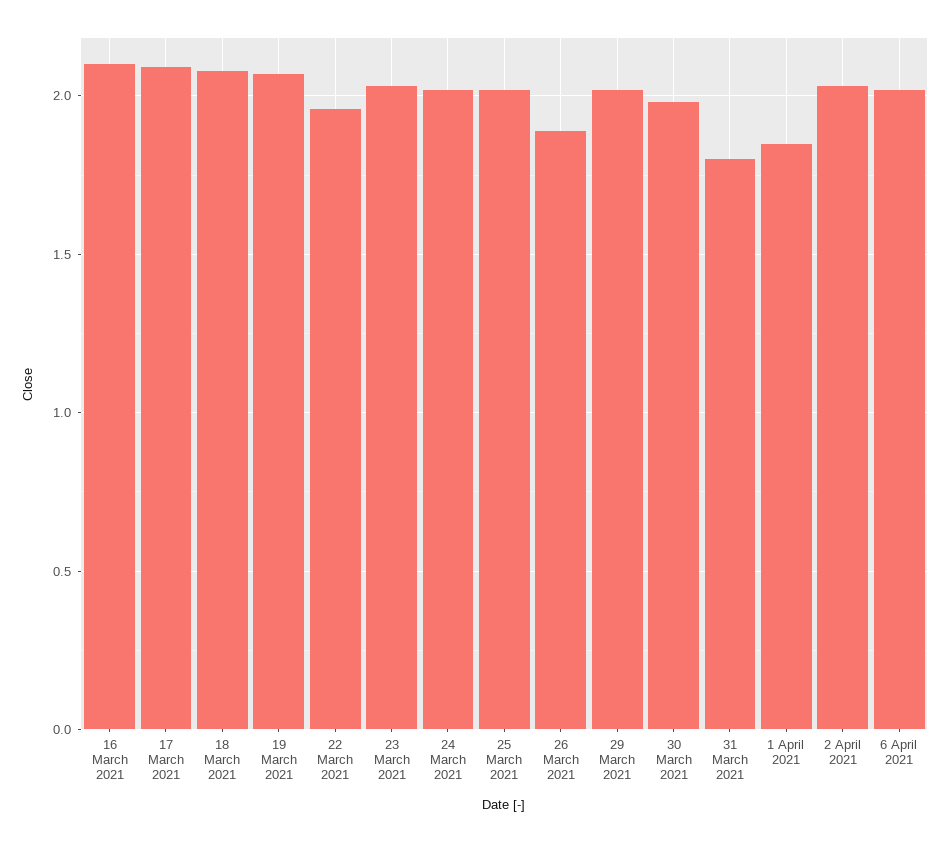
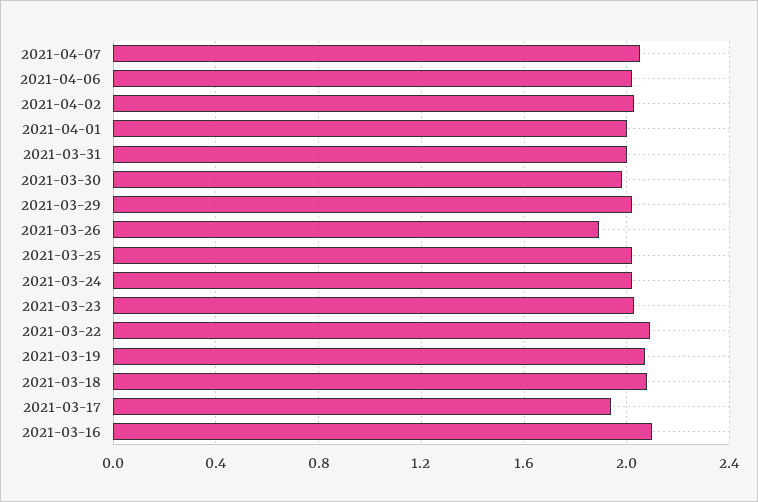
17 March 2021: 2.1 -> 1.95
22 March 2021: 1.95 -> 2.1
31 March 2021: 1.8 -> 2
1 April 2021: 1.85 -> 2
2021-04-07: none -> 2.05

